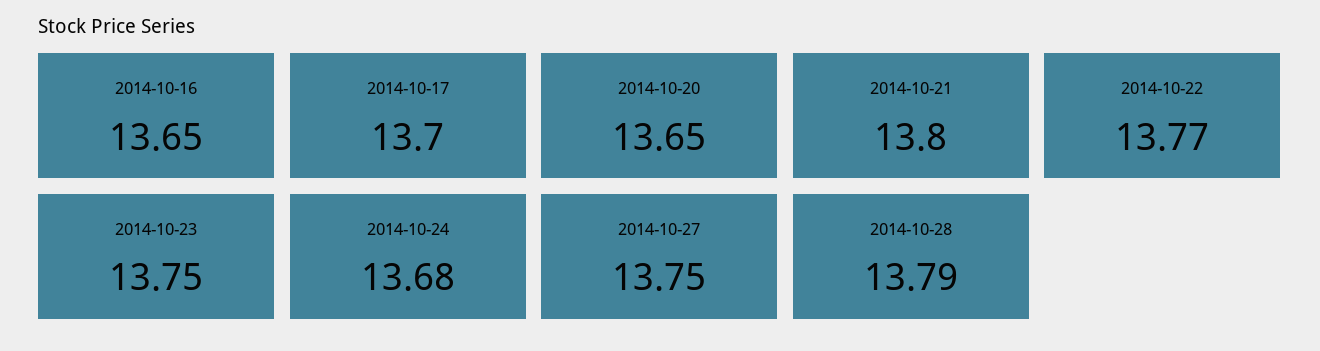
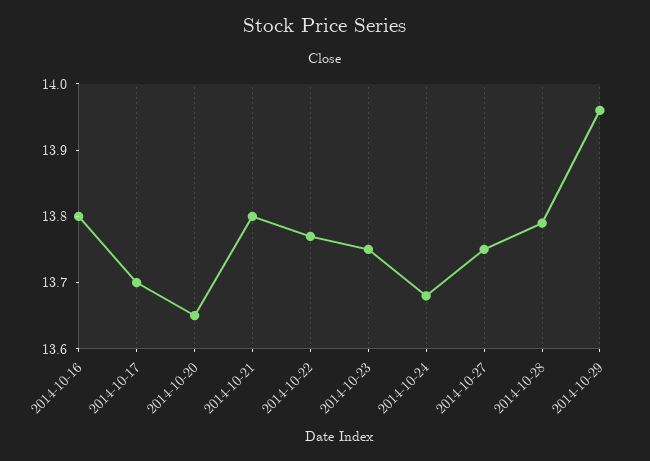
2014-10-16: 13.65 -> 13.8
2014-10-29: none -> 13.95

